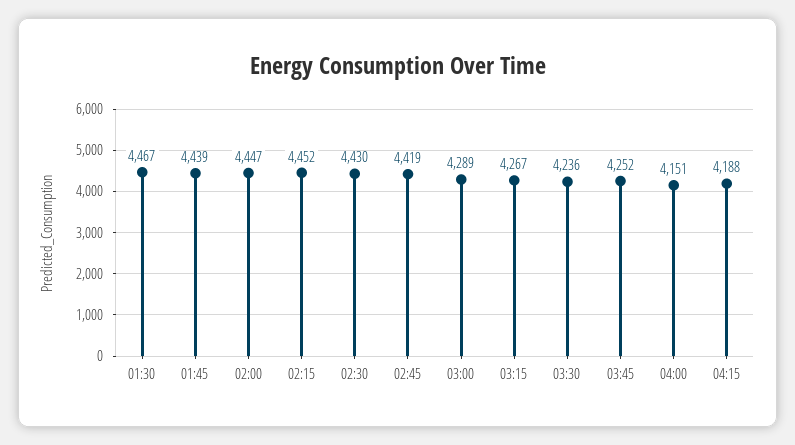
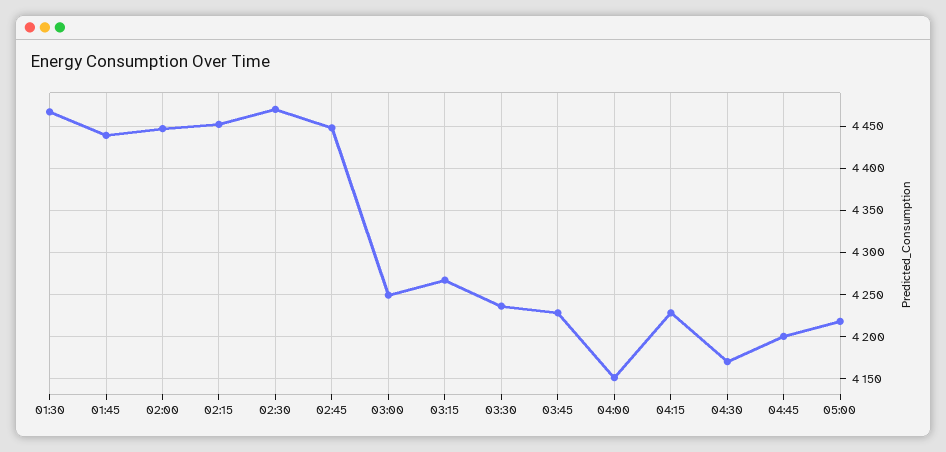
02:30: 4430 -> 4470
02:45: 4419 -> 4450
03:00: 4289 -> 4250
03:45: 4252 -> 4230
04:15: 4188 -> 4230
04:30: none -> 4170
04:45: none -> 4200
05:00: none -> 4220

